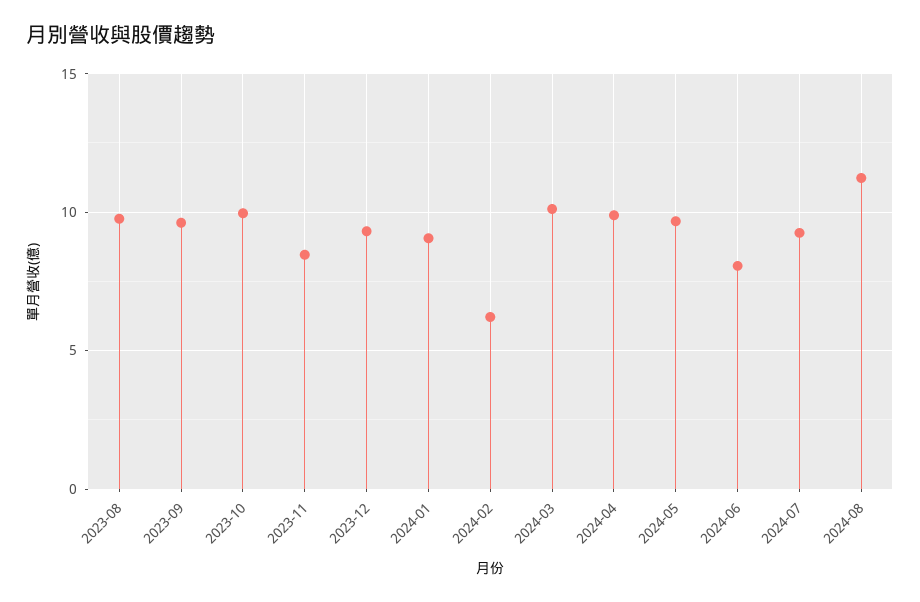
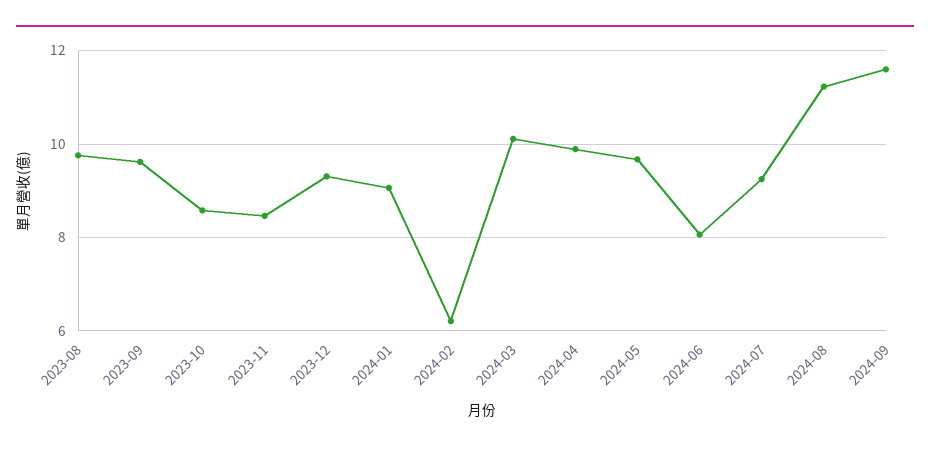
2023-10: 10 -> 8.6
2024-09: none -> 11.6

